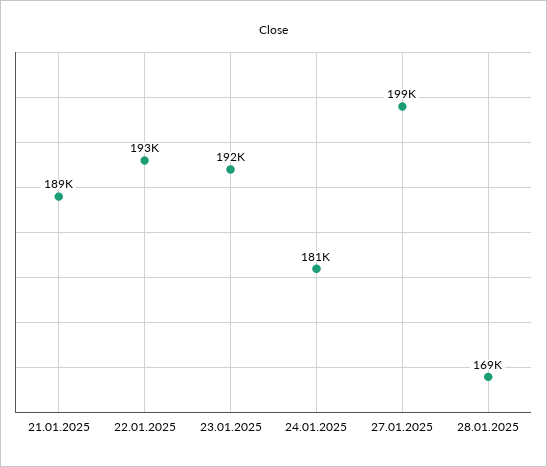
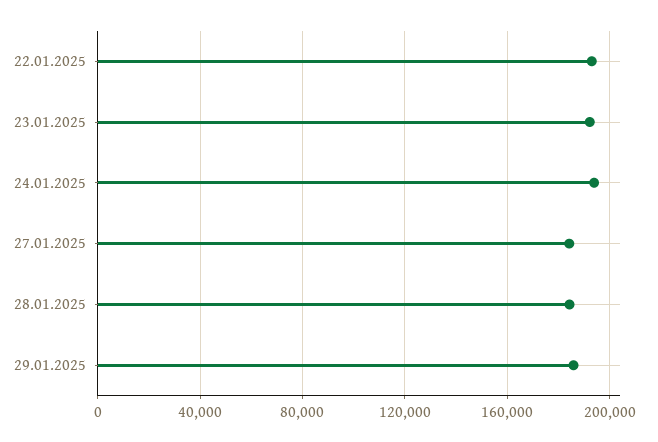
21.01.2025: 189000 -> none
24.01.2025: 181000 -> 195000
27.01.2025: 199000 -> 185000
28.01.2025: 169000 -> 185000
29.01.2025: none -> 185000

